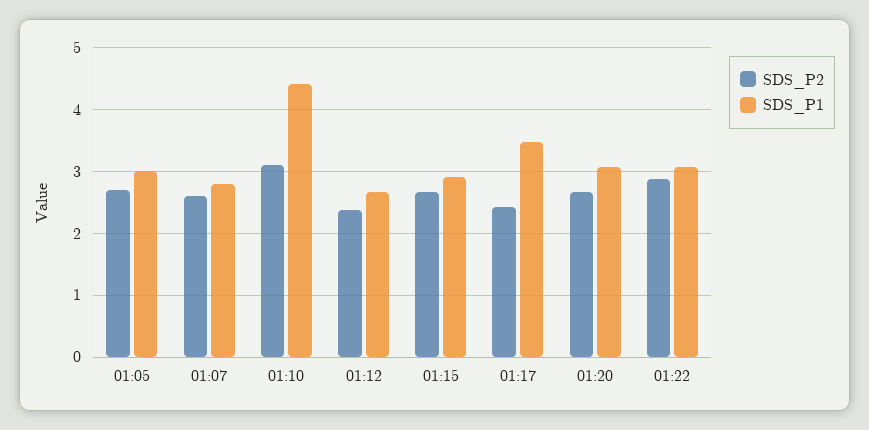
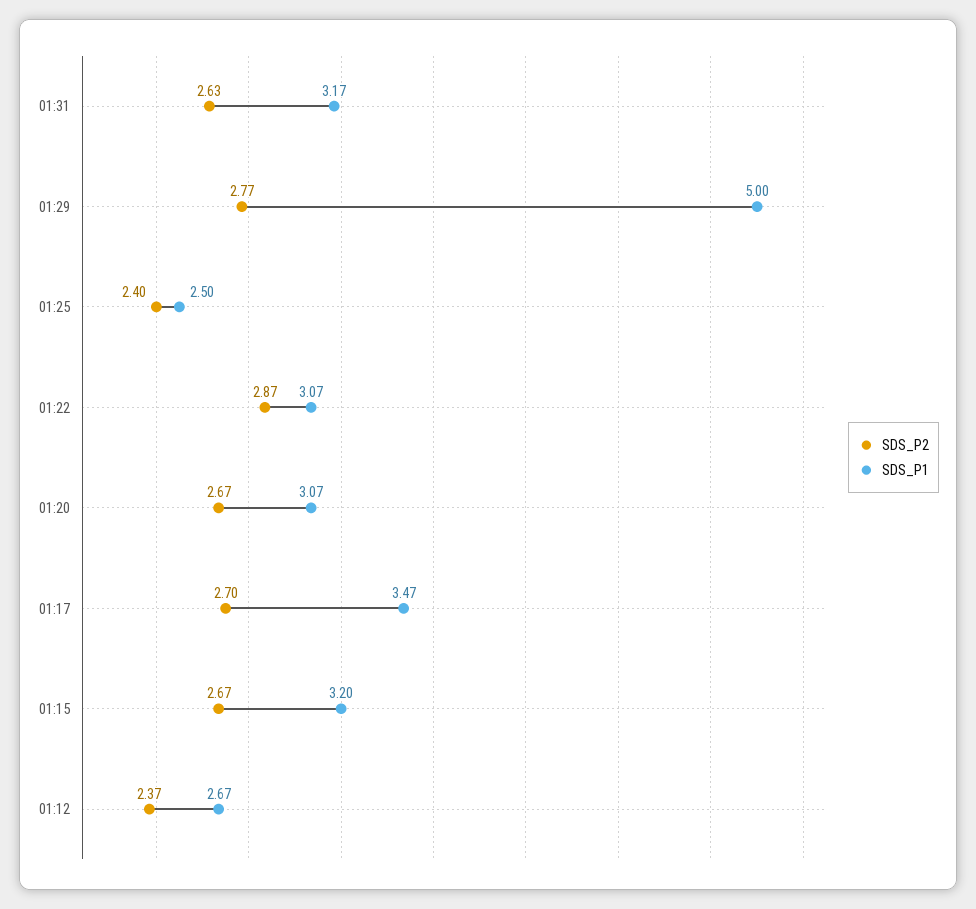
SDS_P2, 01:05: 2.7 -> none
SDS_P1, 01:05: 3 -> none
SDS_P2, 01:07: 2.6 -> none
SDS_P1, 01:07: 2.8 -> none
SDS_P2, 01:10: 3.1 -> none
SDS_P1, 01:10: 4.4 -> none
SDS_P1, 01:15: 2.9 -> 3.2
SDS_P2, 01:17: 2.4 -> 2.7
SDS_P2, 01:31: none -> 2.63
SDS_P1, 01:31: none -> 3.17
SDS_P2, 01:29: none -> 2.77
SDS_P1, 01:29: none -> 5
SDS_P2, 01:25: none -> 2.4
SDS_P1, 01:25: none -> 2.5

